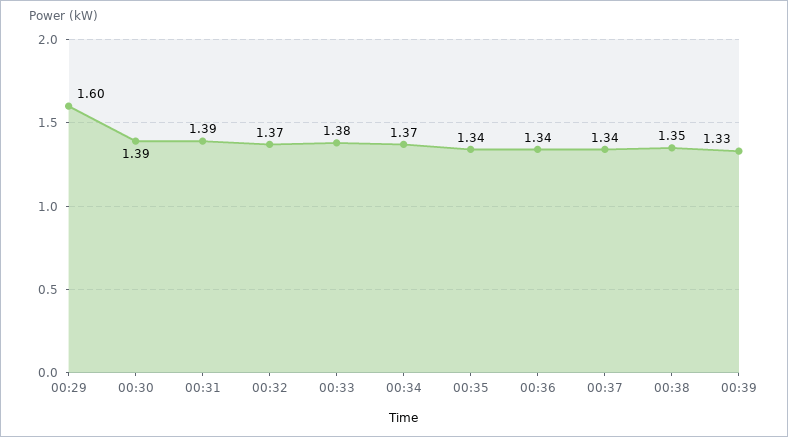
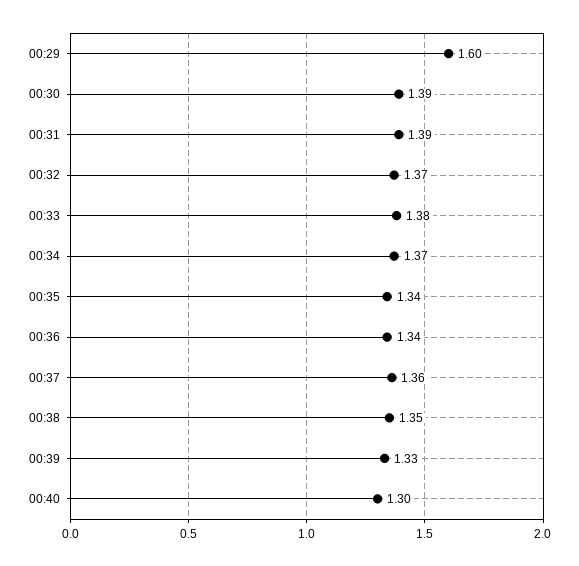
00:37: 1.34 -> 1.36
00:40: none -> 1.3

